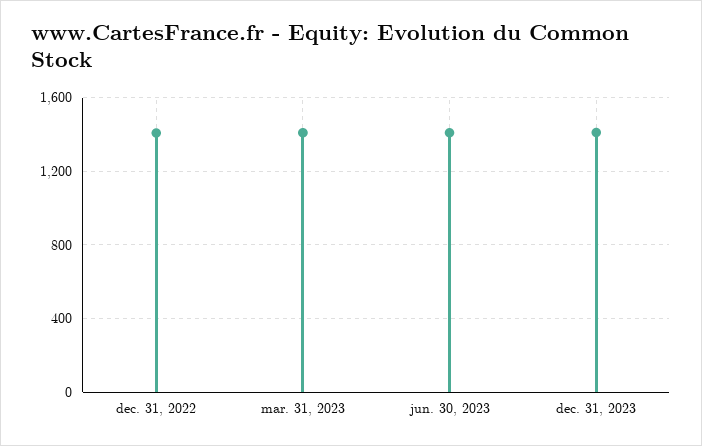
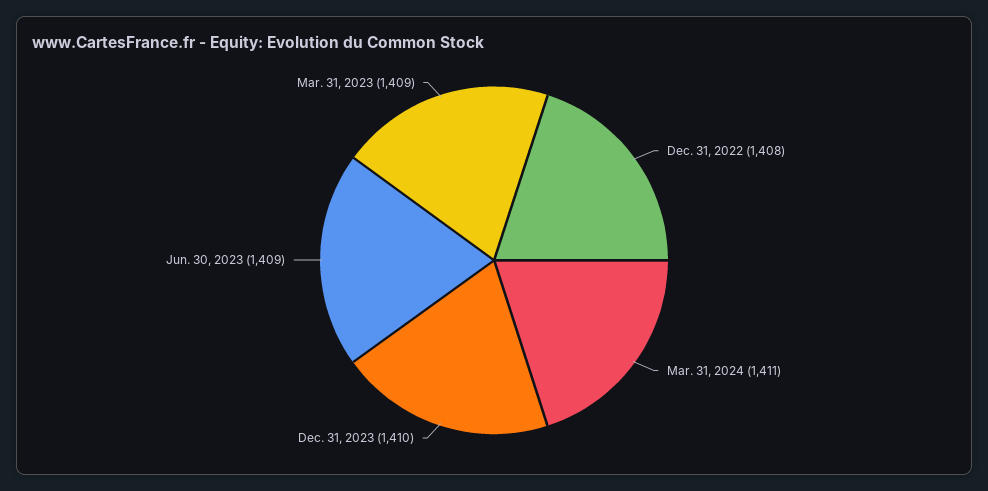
Mar. 31, 2024: none -> 1411

